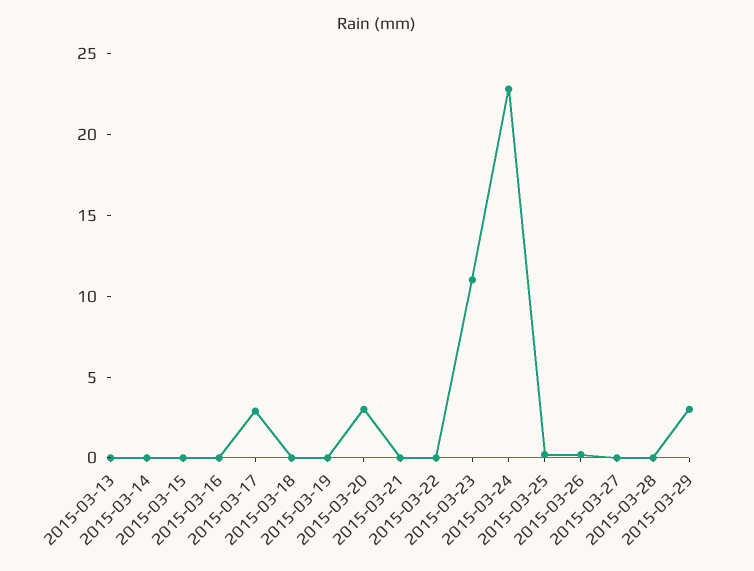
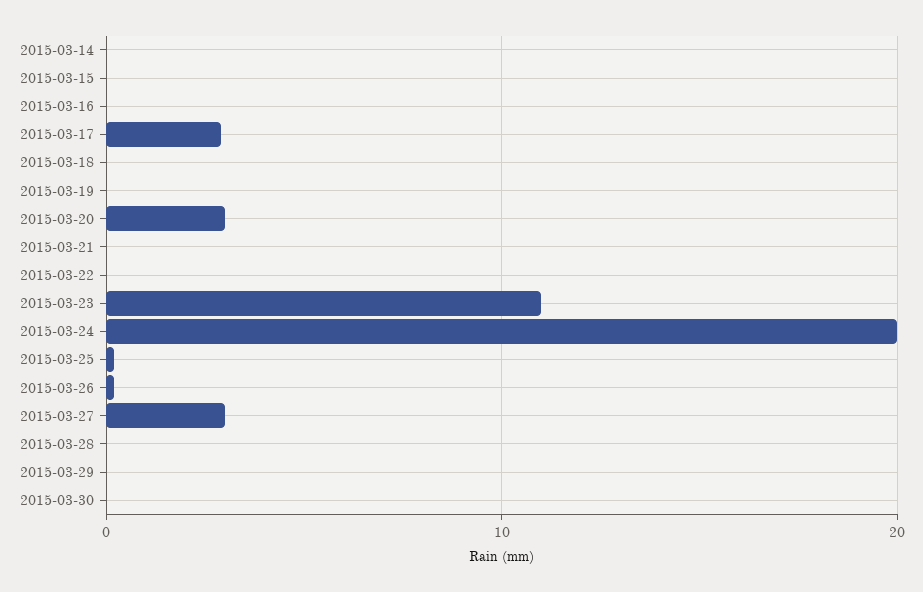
2015-03-13: 0 -> none
2015-03-24: 23 -> 20
2015-03-27: 0 -> 3
2015-03-29: 3 -> 0
2015-03-30: none -> 0

